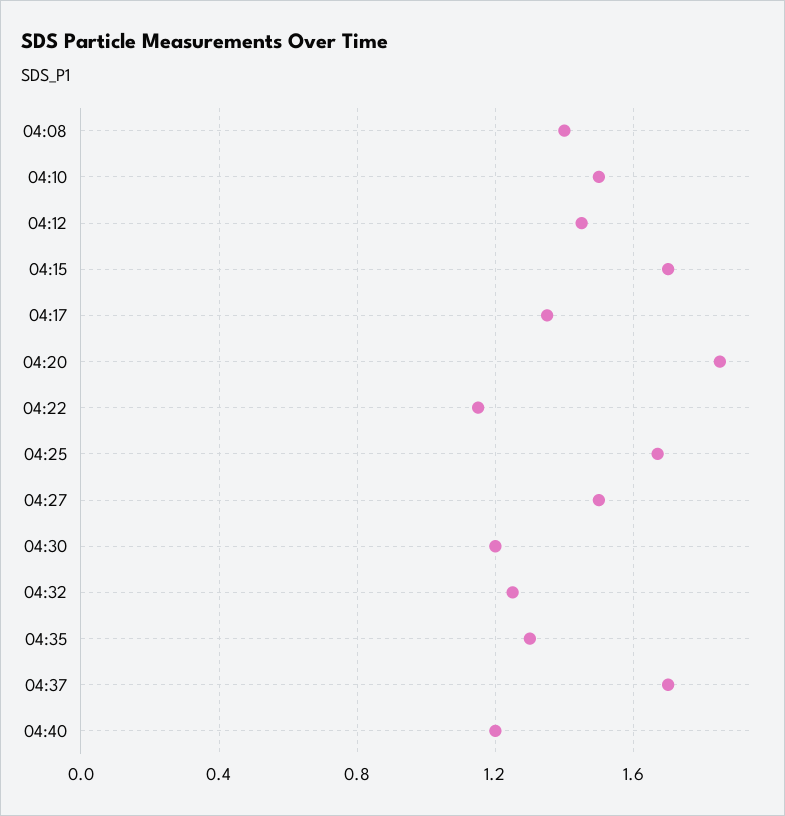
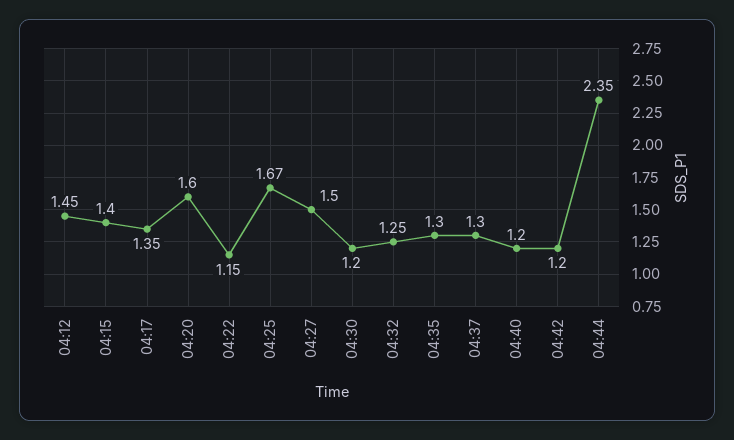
04:08: 1.4 -> none
04:10: 1.5 -> none
04:15: 1.7 -> 1.4
04:20: 1.85 -> 1.6
04:37: 1.7 -> 1.3
04:42: none -> 1.2
04:44: none -> 2.35

